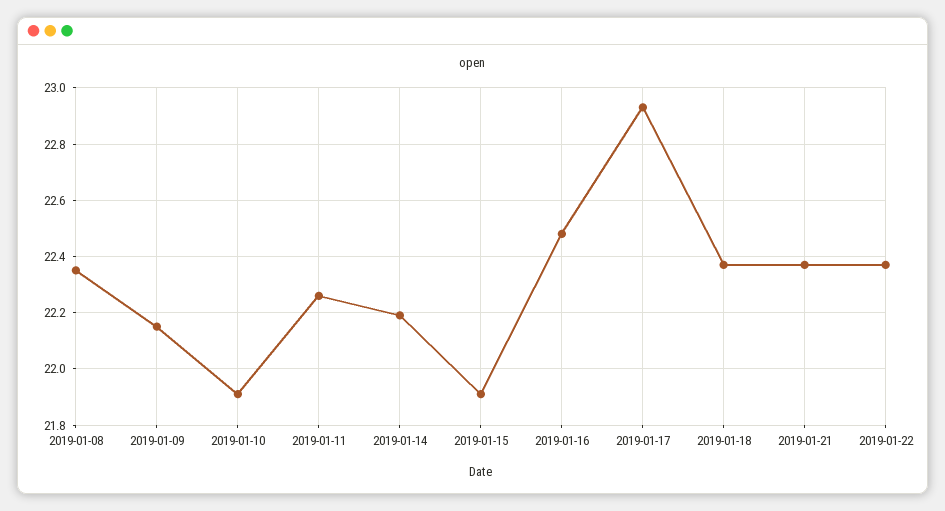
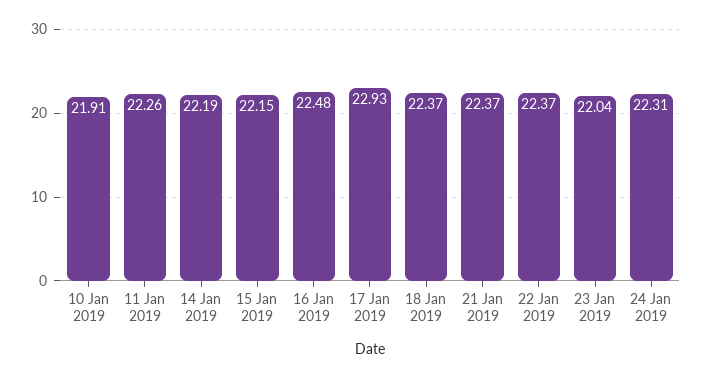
2019-01-08: 22.35 -> none
2019-01-09: 22.15 -> none
2019-01-15: 21.9 -> 22.15
23 Jan 2019: none -> 22.04
24 Jan 2019: none -> 22.31

